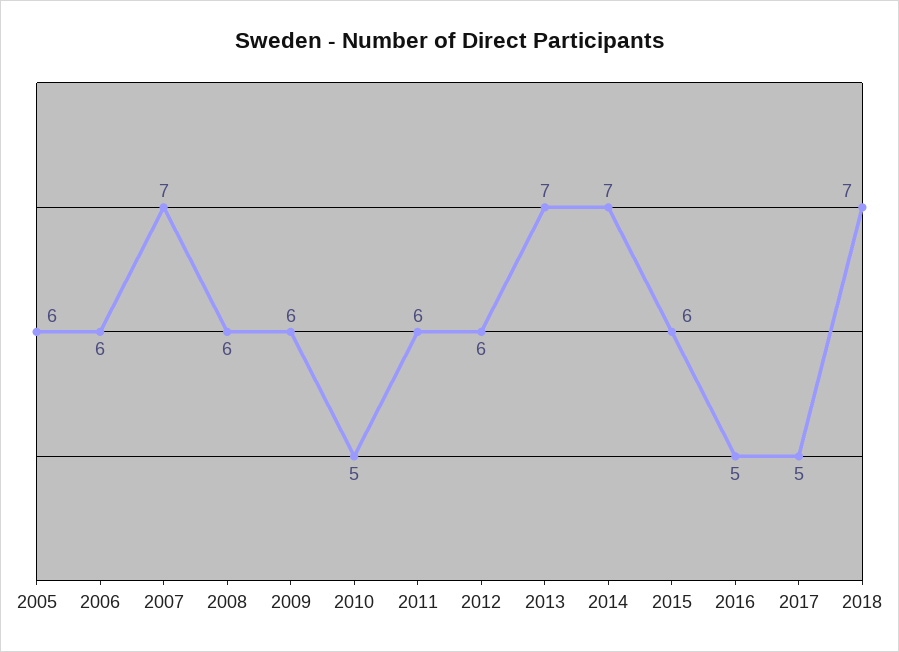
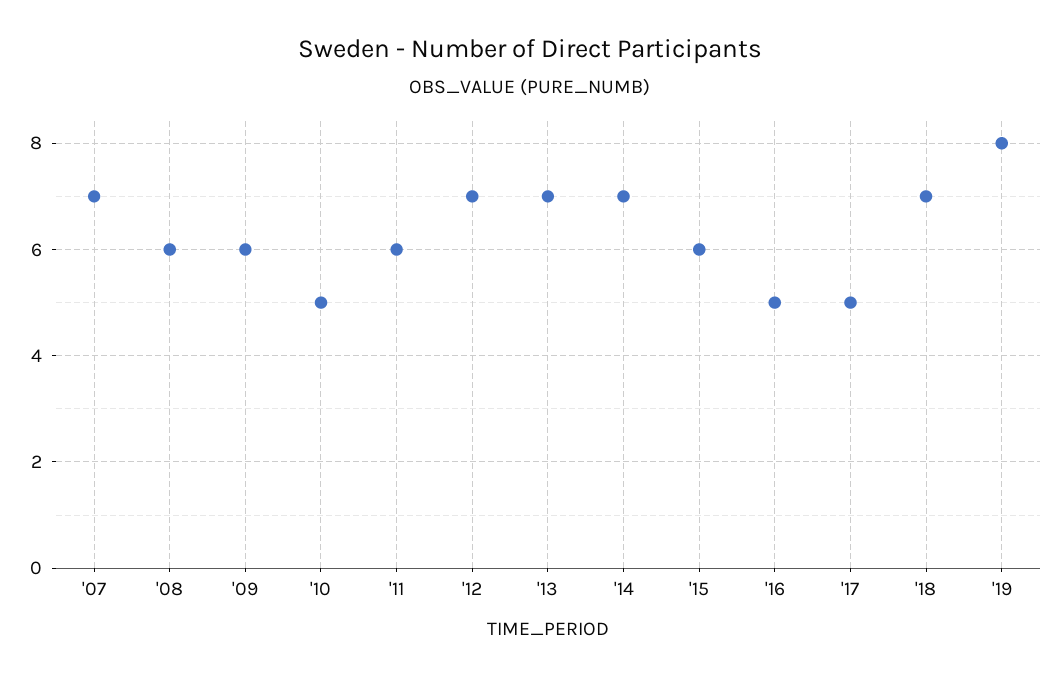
2005: 6 -> none
2006: 6 -> none
2012: 6 -> 7
'19: none -> 8

